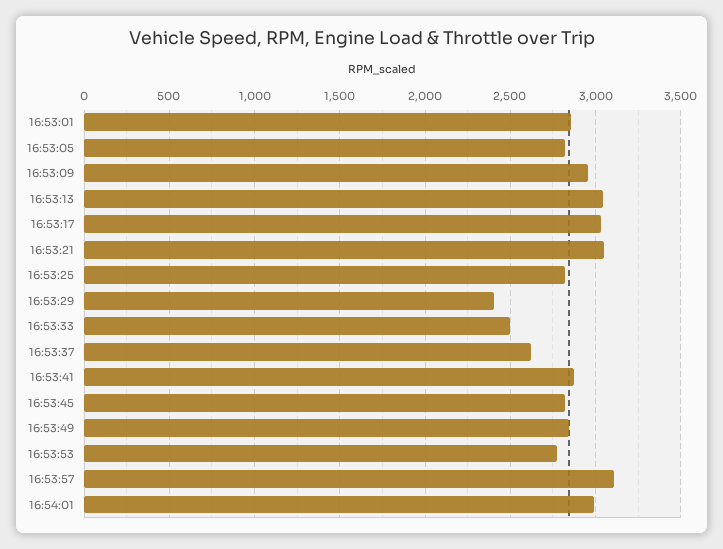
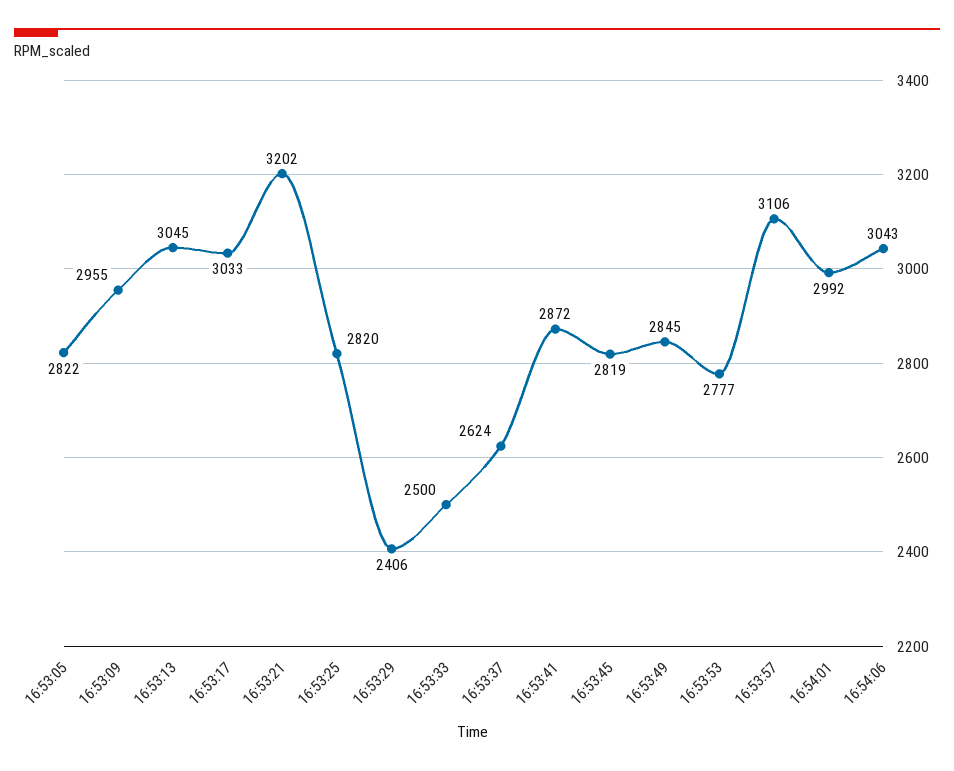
16:53:01: 2850 -> none
16:53:21: 3050 -> 3202
16:54:06: none -> 3043

